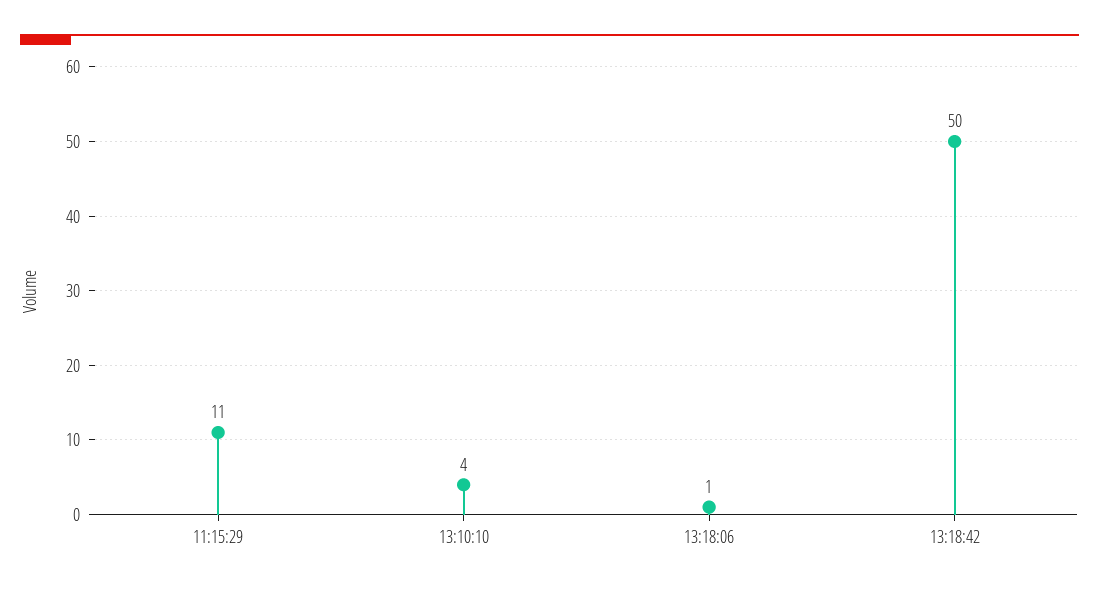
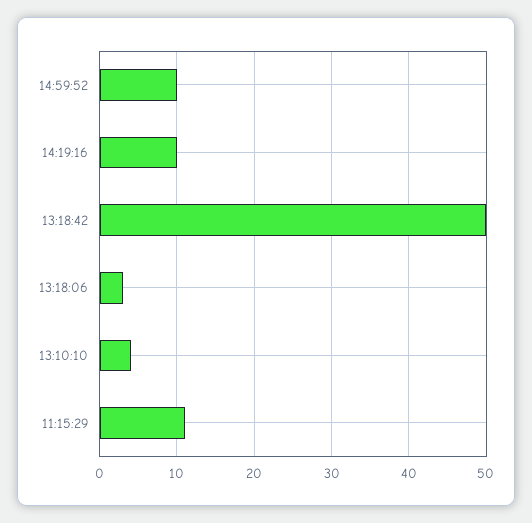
13:18:06: 1 -> 3
14:59:52: none -> 10
14:19:16: none -> 10

